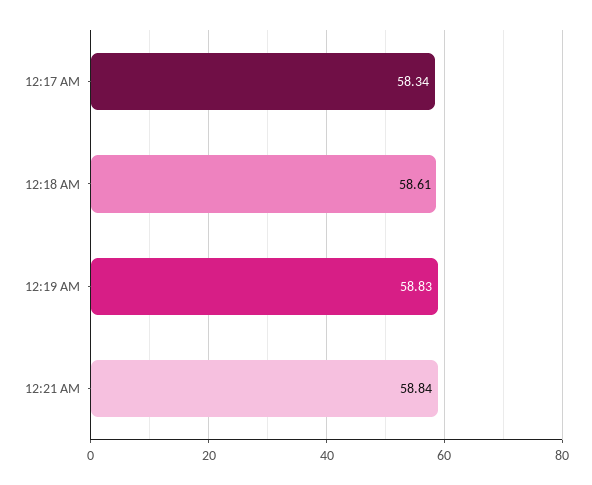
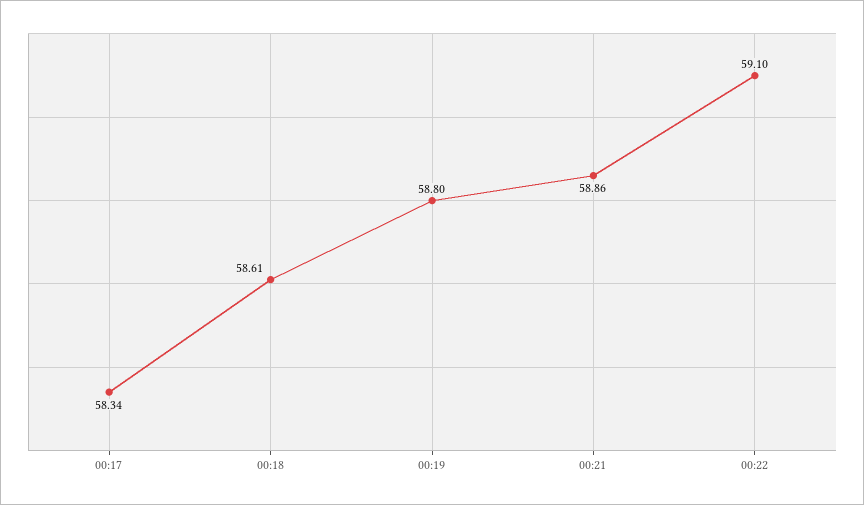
12:19 AM: 58.83 -> 58.8
12:21 AM: 58.84 -> 58.86
00:22: none -> 59.1

